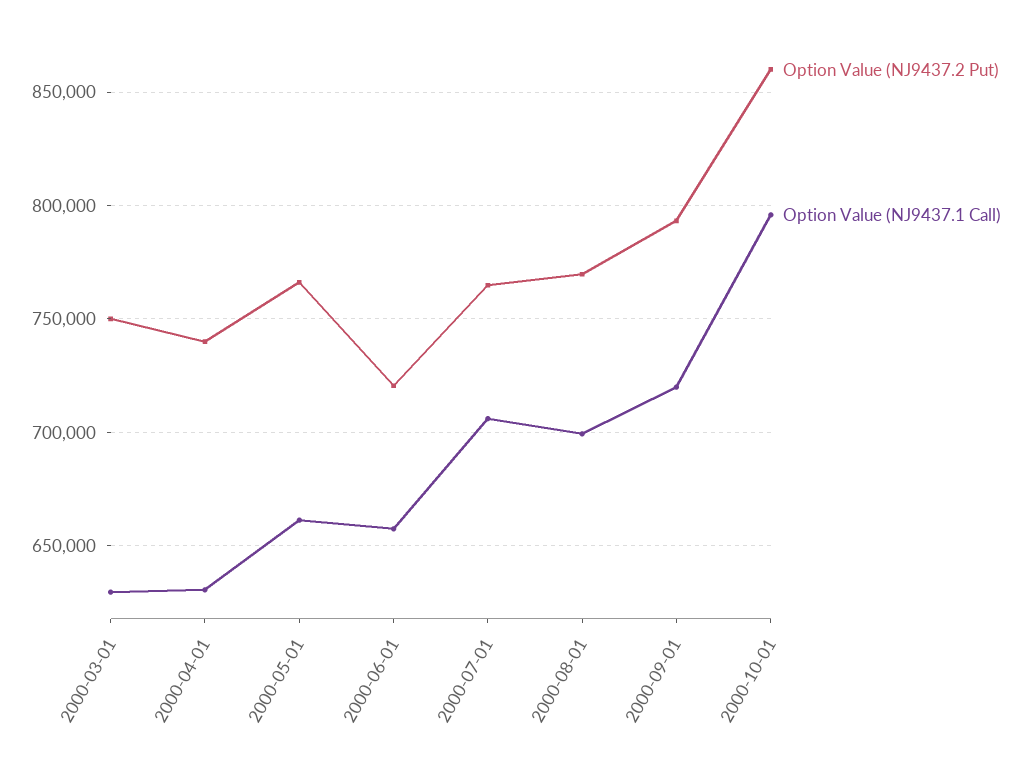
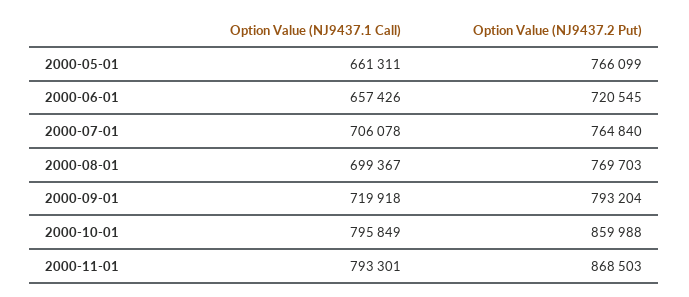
Option Value (NJ9437.2 Put), 2000-03-01: 750000 -> none
Option Value (NJ9437.1 Call), 2000-03-01: 630000 -> none
Option Value (NJ9437.2 Put), 2000-04-01: 740000 -> none
Option Value (NJ9437.1 Call), 2000-04-01: 630000 -> none
Option Value (NJ9437.1 Call), 2000-11-01: none -> 793301
Option Value (NJ9437.2 Put), 2000-11-01: none -> 868503

